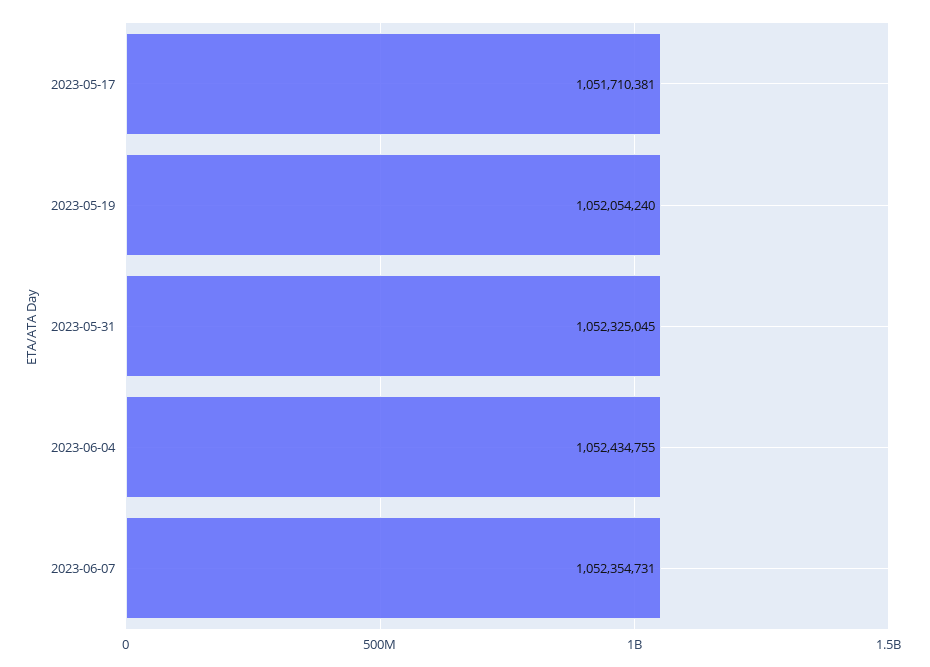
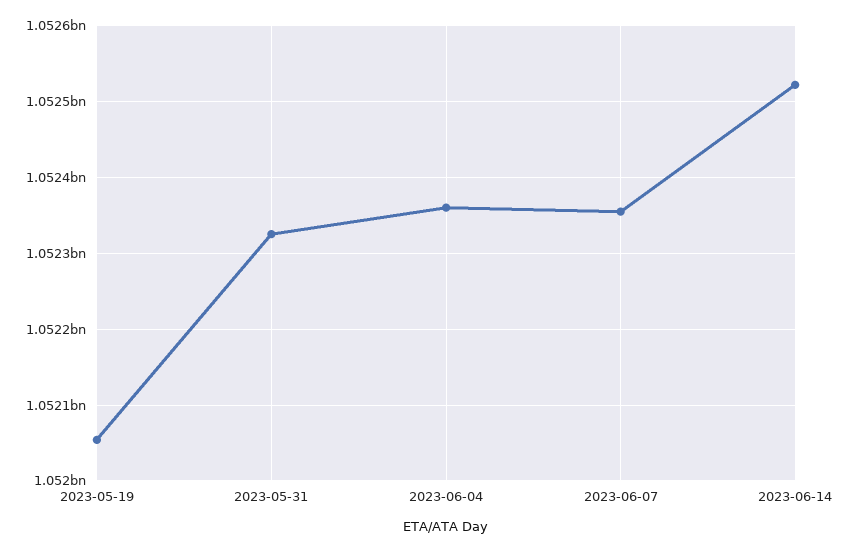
2023-05-17: 1051710381 -> none
2023-06-04: 1052434755 -> 1052360000
2023-06-14: none -> 1052520000

